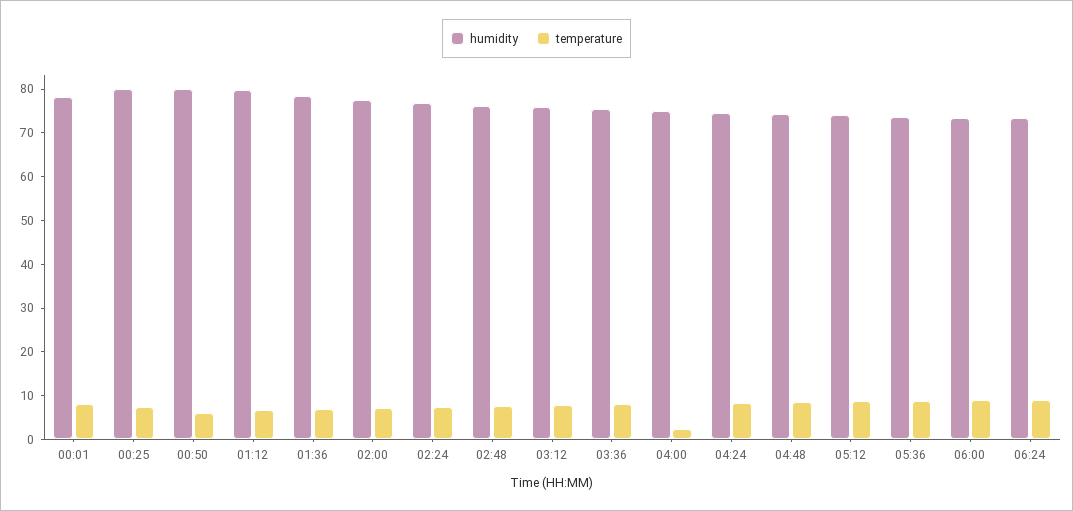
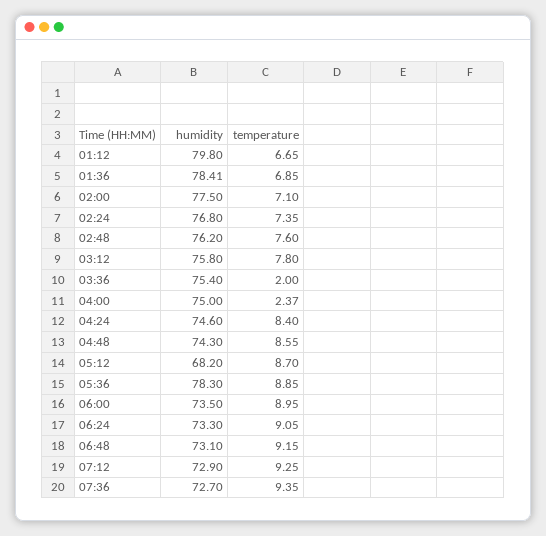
humidity, 00:01: 78 -> none
temperature, 00:01: 8 -> none
humidity, 00:25: 80 -> none
temperature, 00:25: 8 -> none
humidity, 00:50: 80 -> none
temperature, 00:50: 6 -> none
temperature, 03:36: 8 -> 2
humidity, 05:12: 74 -> 68.2
humidity, 05:36: 74 -> 78.3
humidity, 06:48: none -> 73.1
temperature, 06:48: none -> 9.15
humidity, 07:12: none -> 72.9
temperature, 07:12: none -> 9.25
humidity, 07:36: none -> 72.7
temperature, 07:36: none -> 9.35

